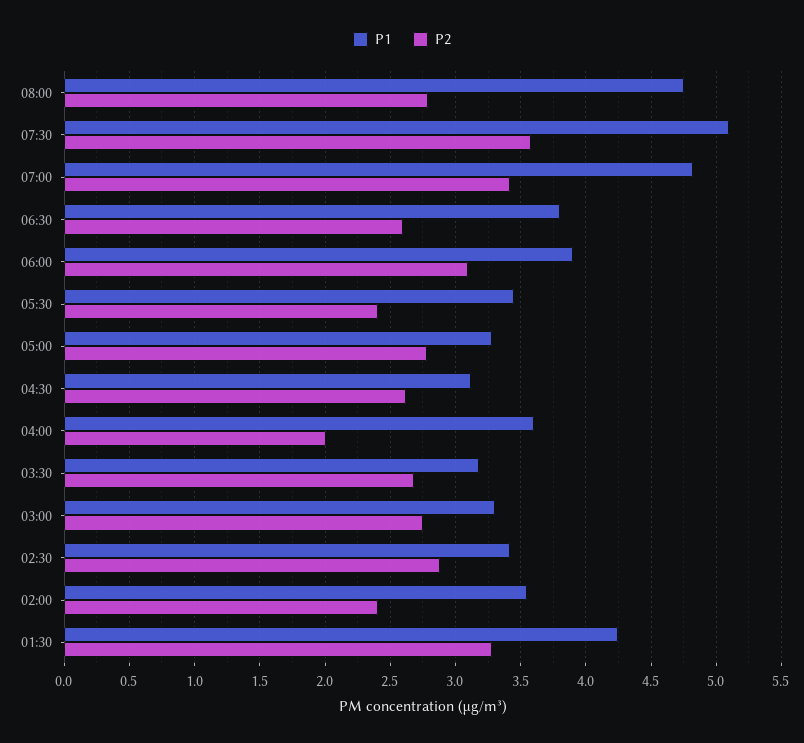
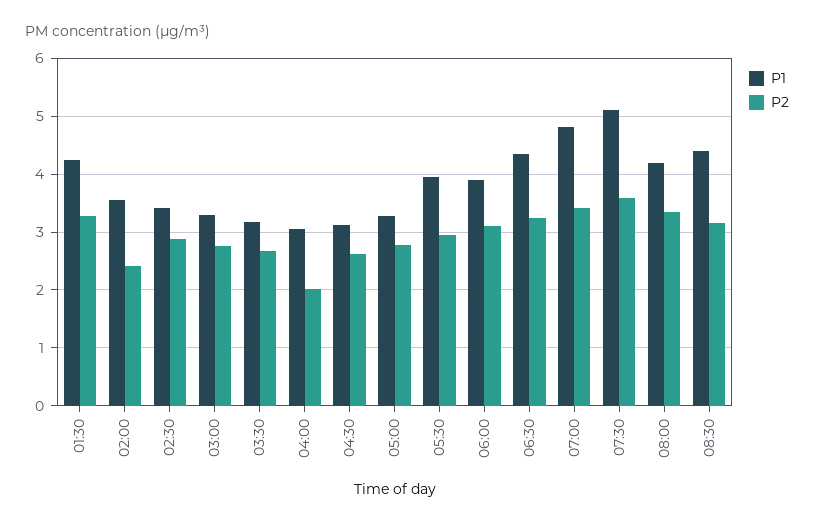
P1, 08:00: 4.75 -> 4.2
P2, 08:00: 2.8 -> 3.4
P1, 06:30: 3.8 -> 4.4
P2, 06:30: 2.6 -> 3.2
P1, 05:30: 3.45 -> 4
P2, 05:30: 2.4 -> 3
P1, 04:00: 3.6 -> 3
P1, 08:30: none -> 4.4
P2, 08:30: none -> 3.2

